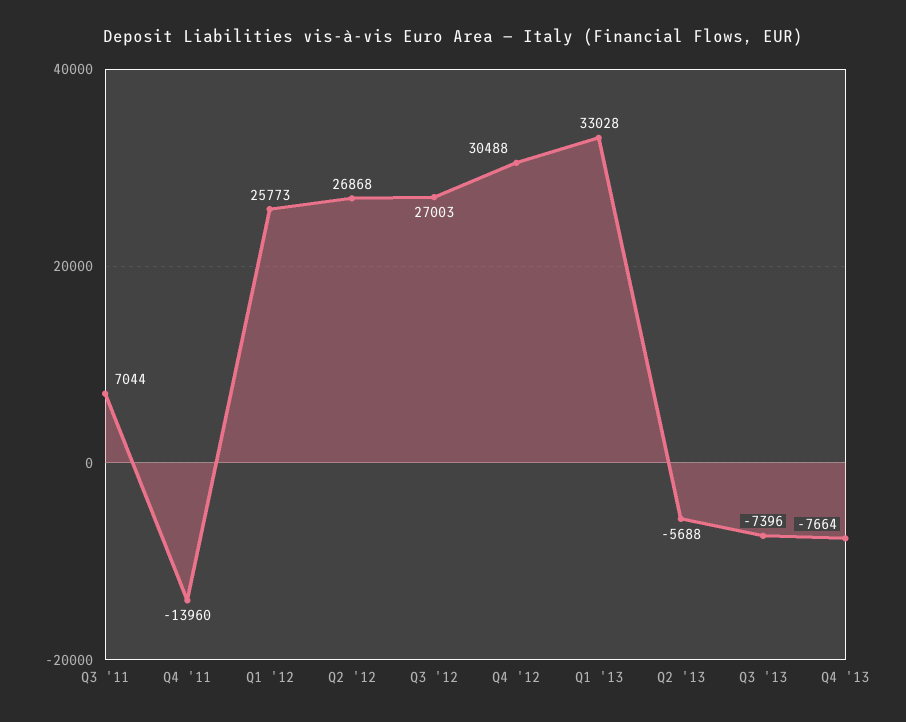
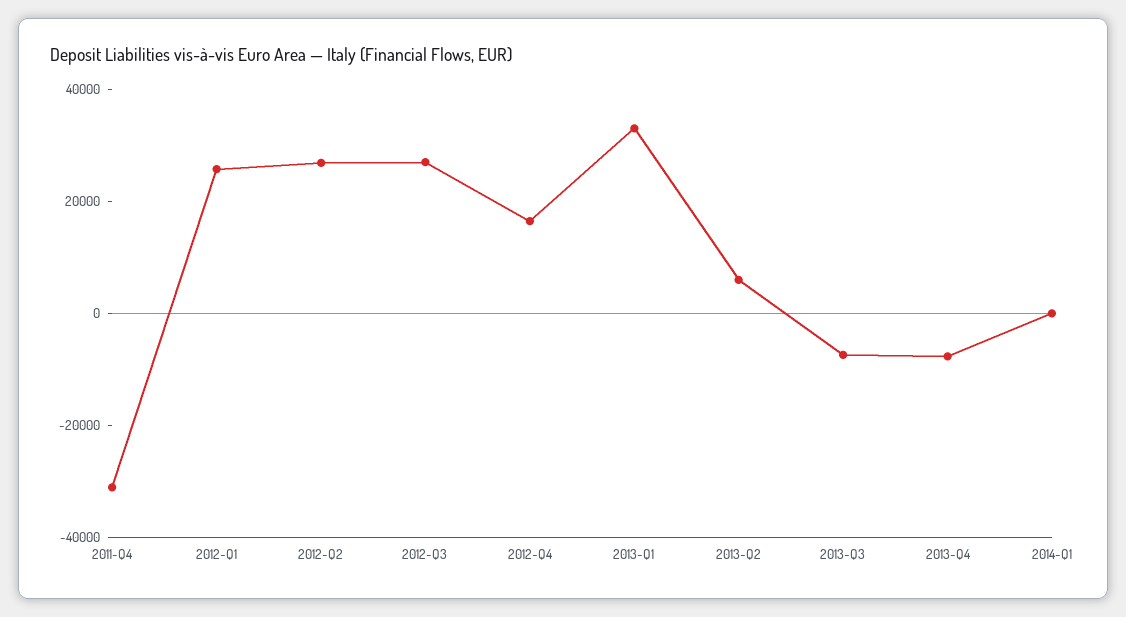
Q3 '11: 7044 -> none
Q4 '11: -13960 -> -30000
Q4 '12: 30488 -> 15000
Q2 '13: -5688 -> 5000
2014-Q1: none -> 0

